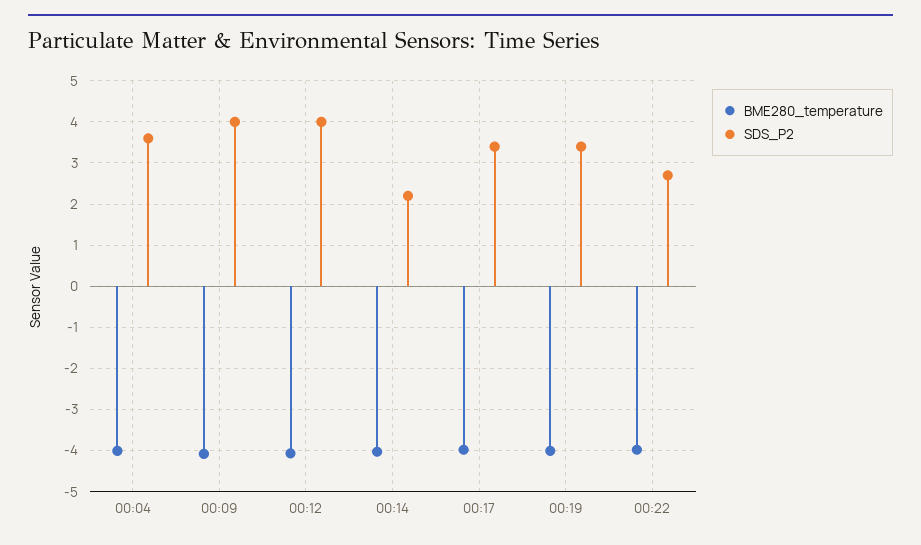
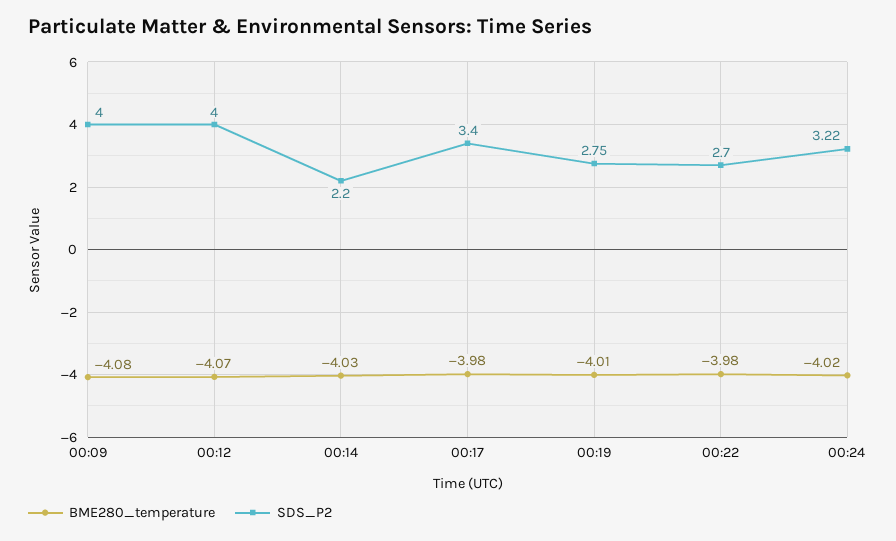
BME280_temperature, 00:04: -4 -> none
SDS_P2, 00:04: 3.6 -> none
SDS_P2, 00:19: 3.4 -> 2.75
BME280_temperature, 00:24: none -> -4.02
SDS_P2, 00:24: none -> 3.22

